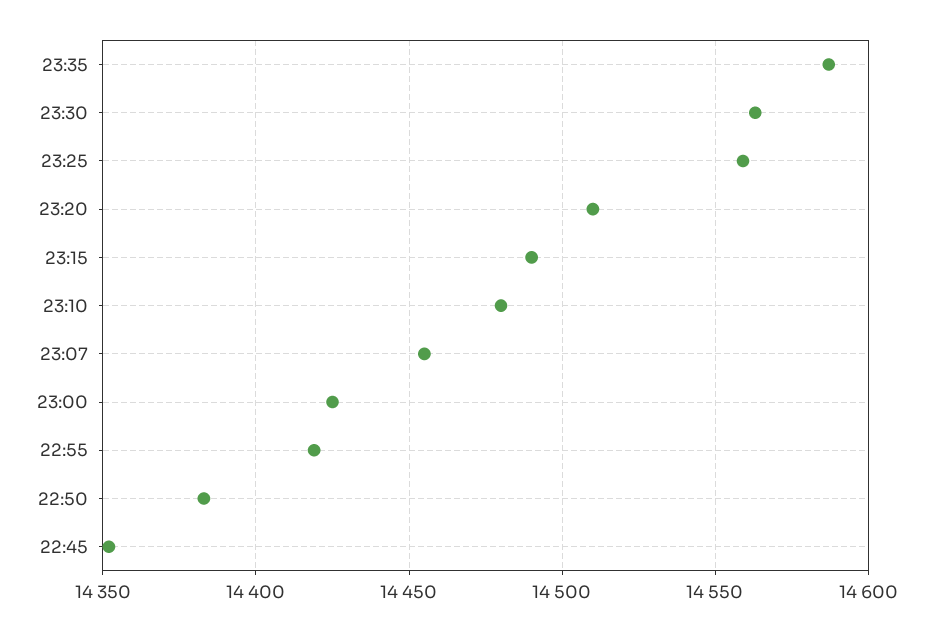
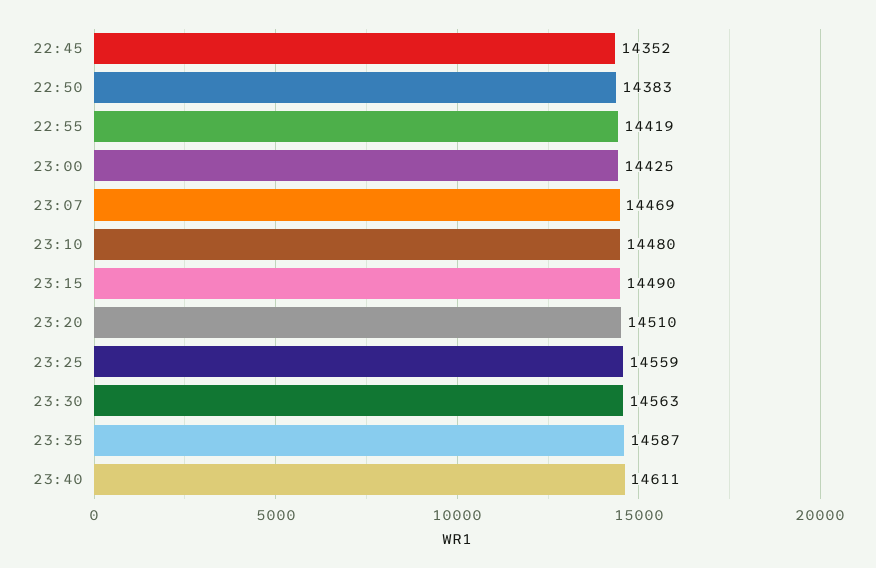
23:07: 14455 -> 14469
23:40: none -> 14611

